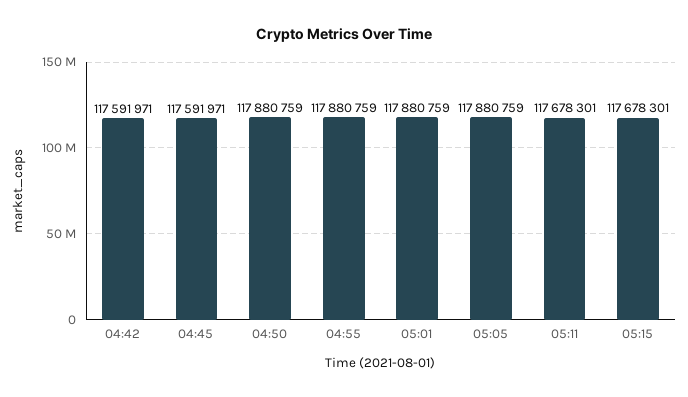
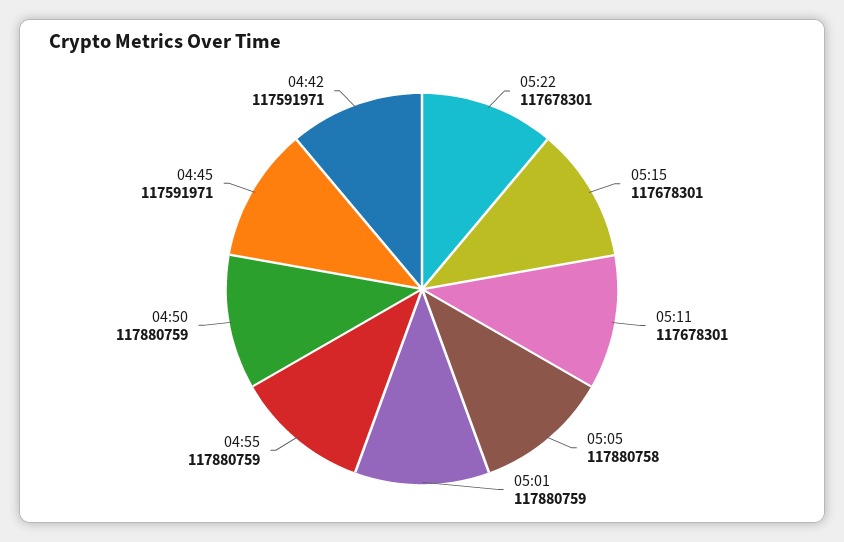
05:05: 117880759 -> 117880758
05:22: none -> 117678301

